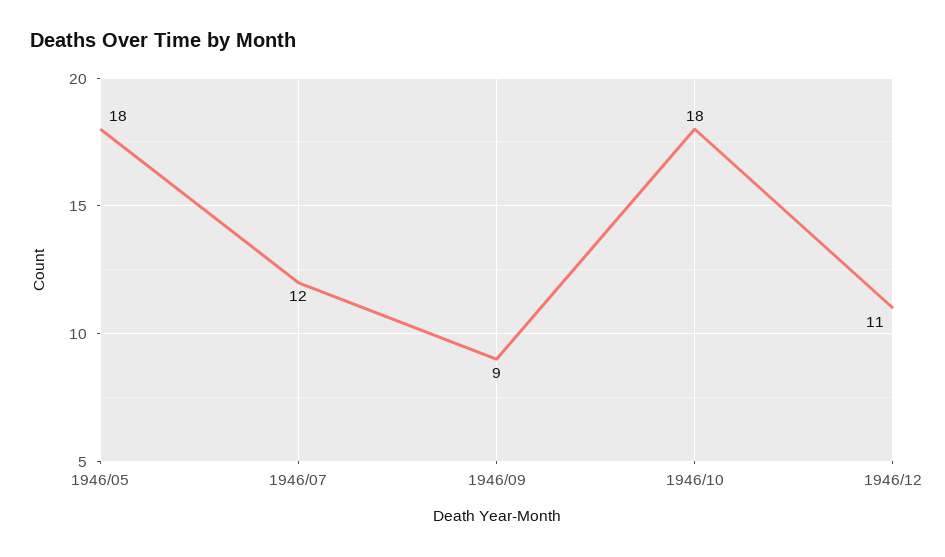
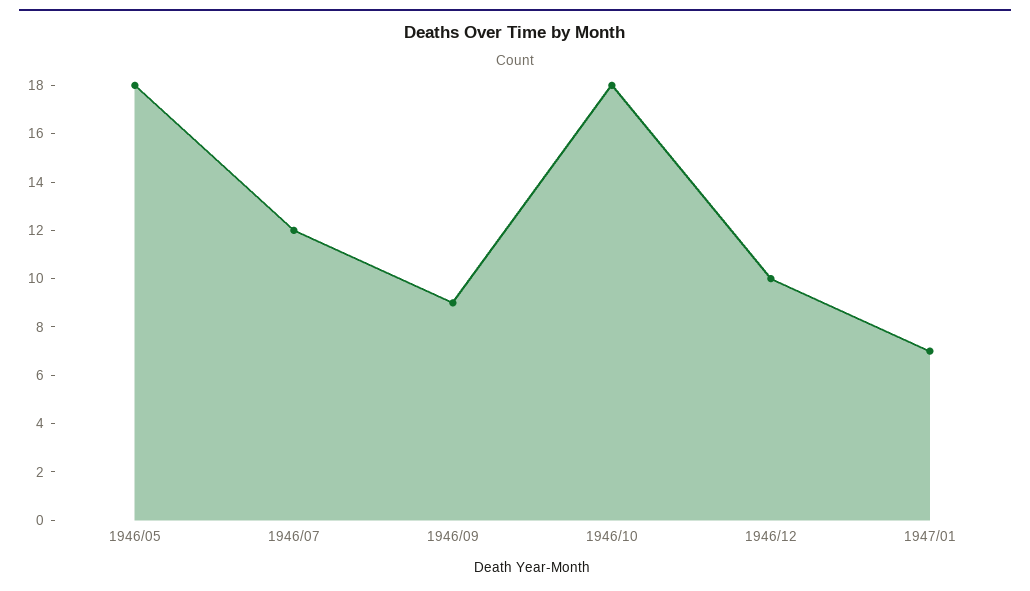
1946/12: 11 -> 10
1947/01: none -> 7

